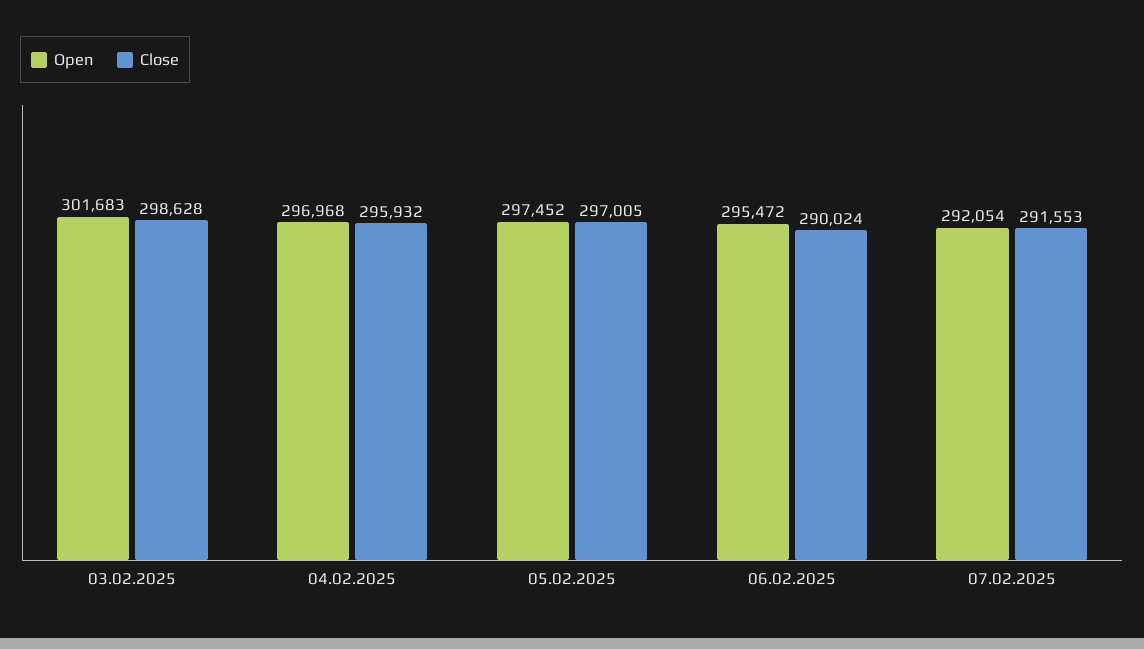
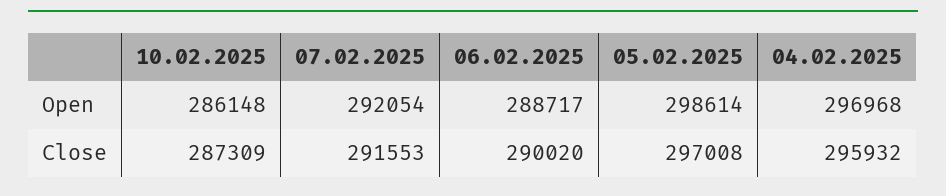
Open, 03.02.2025: 301683 -> none
Close, 03.02.2025: 298628 -> none
Open, 05.02.2025: 297452 -> 298614
Close, 05.02.2025: 297005 -> 297008
Open, 06.02.2025: 295472 -> 288717
Close, 06.02.2025: 290024 -> 290020
Open, 10.02.2025: none -> 286148
Close, 10.02.2025: none -> 287309

